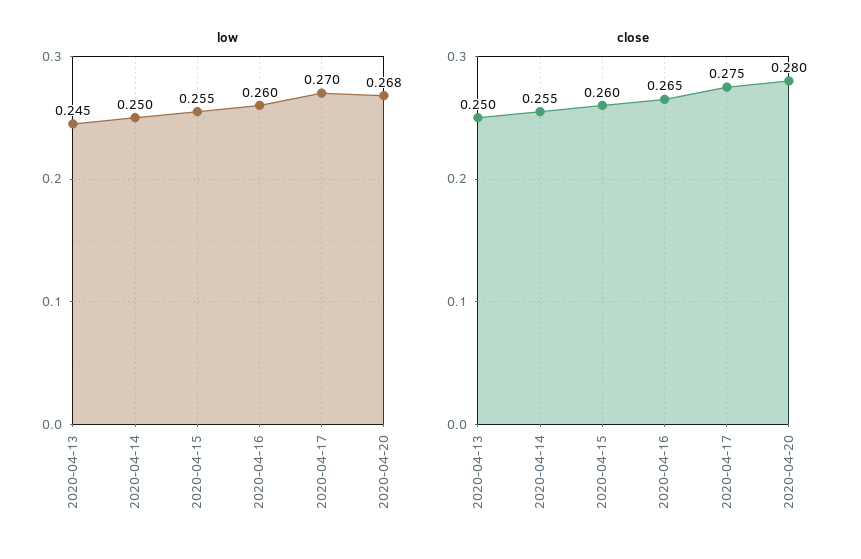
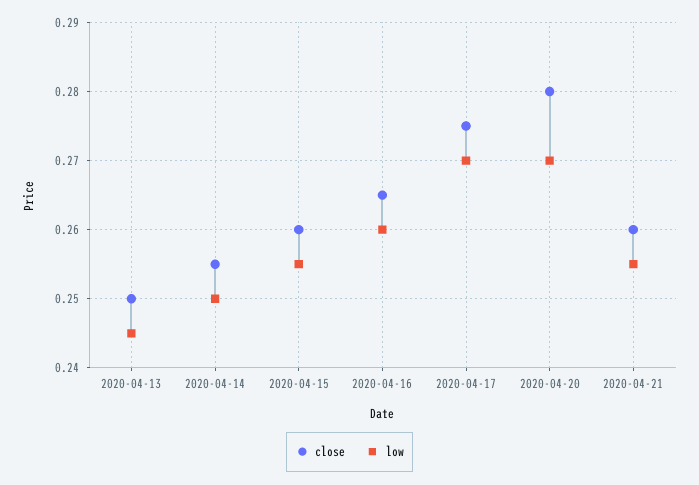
low, 2020-04-20: 0.268 -> 0.27
close, 2020-04-21: none -> 0.26
low, 2020-04-21: none -> 0.255

